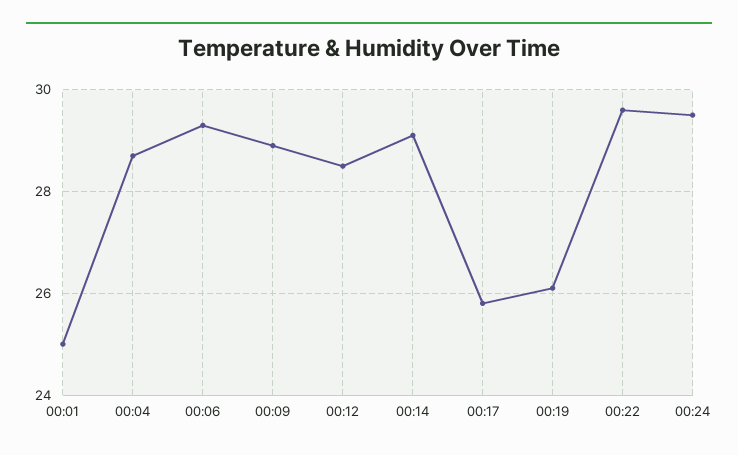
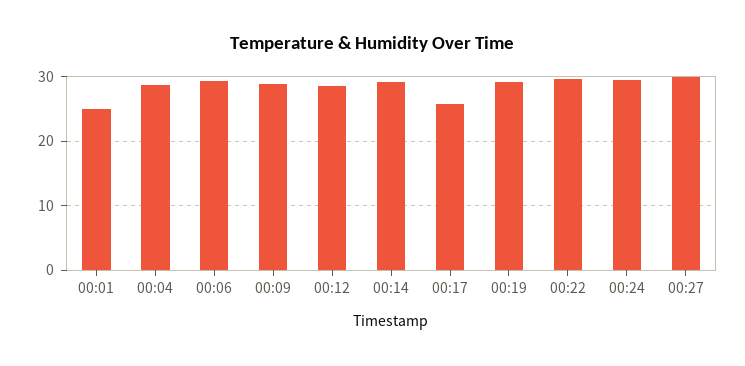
00:19: 26 -> 29
00:27: none -> 30

